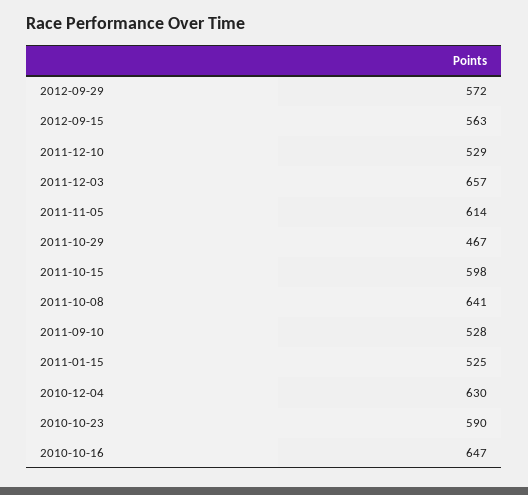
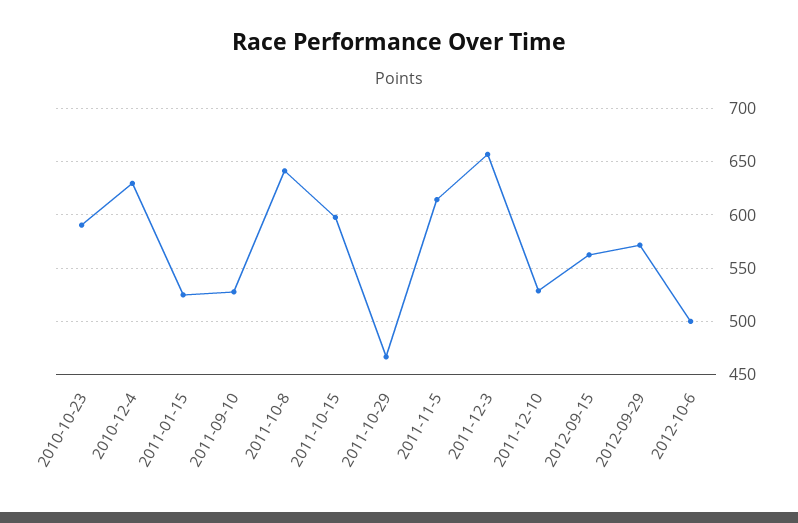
2010-10-16: 647 -> none
2012-10-6: none -> 500

